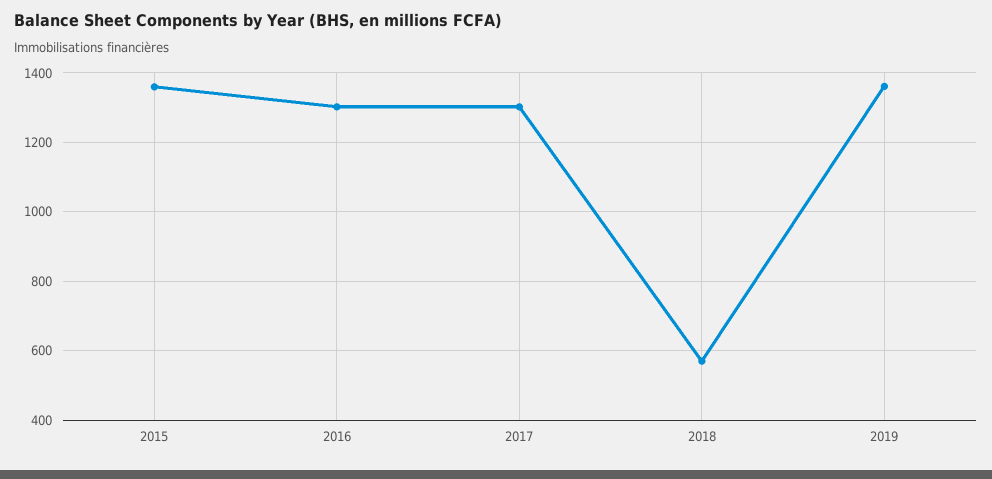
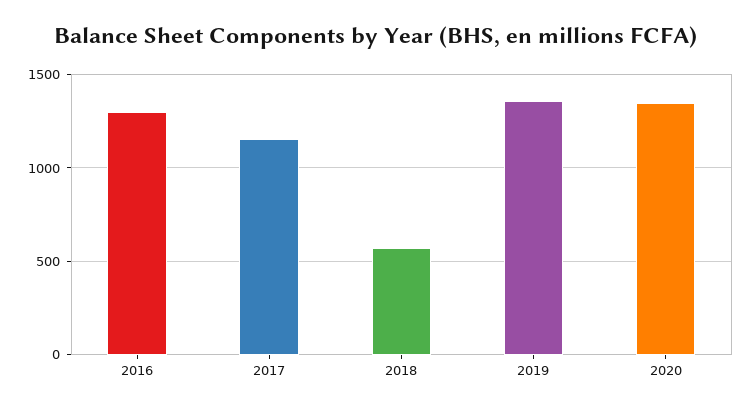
2015: 1360 -> none
2017: 1300 -> 1150
2020: none -> 1350

